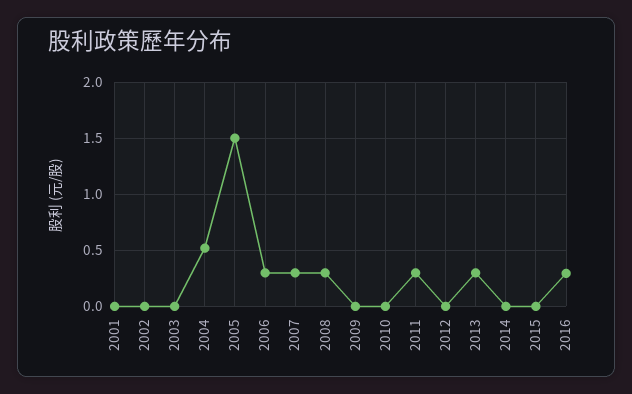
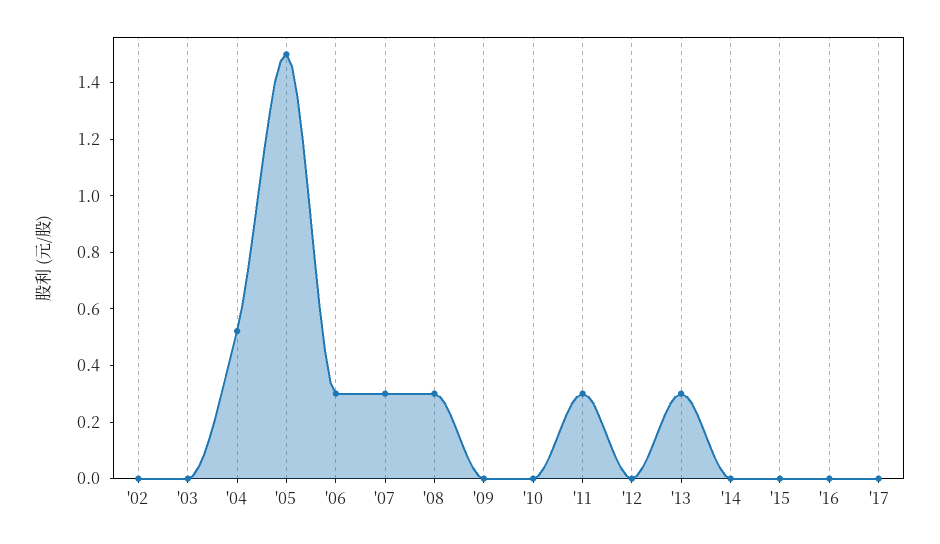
2001: 0 -> none
2016: 0.3 -> 0
'17: none -> 0

